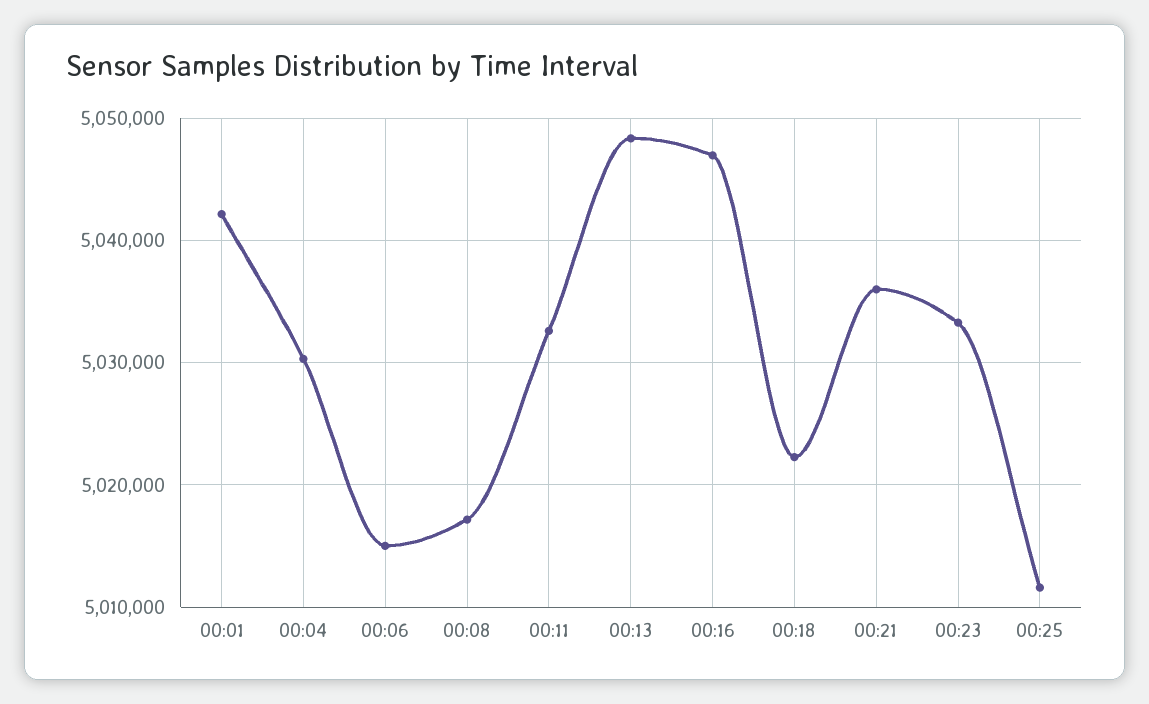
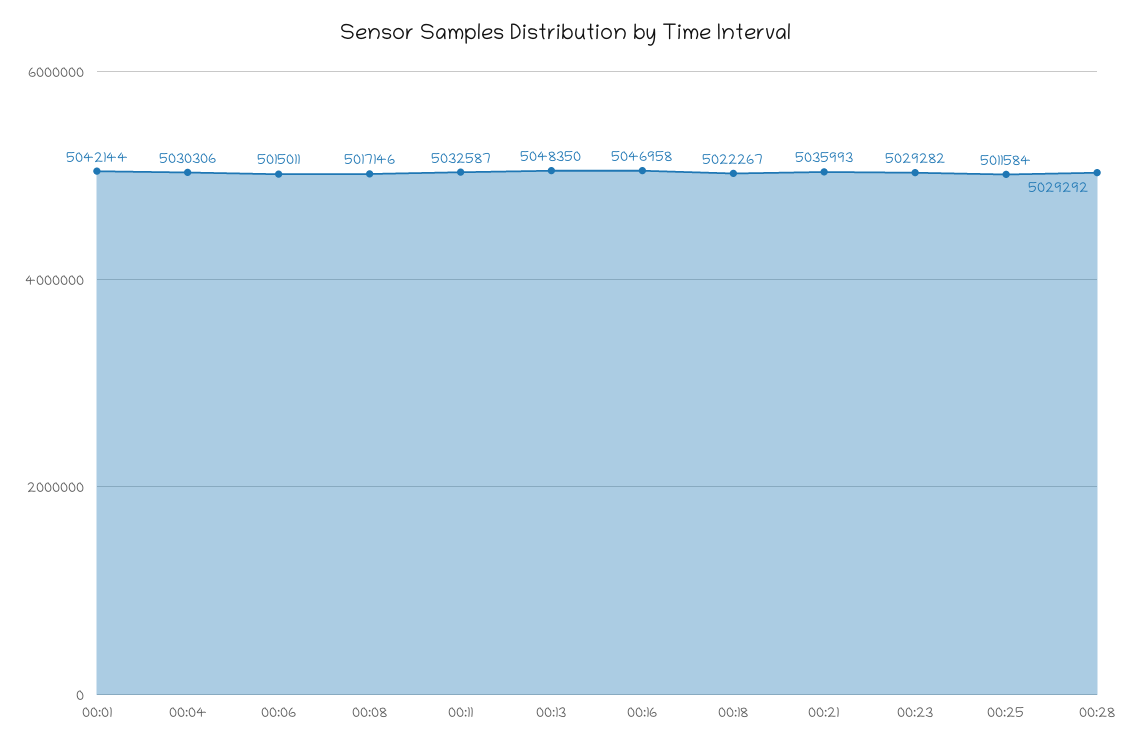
00:23: 5033000 -> 5029282
00:28: none -> 5029292

